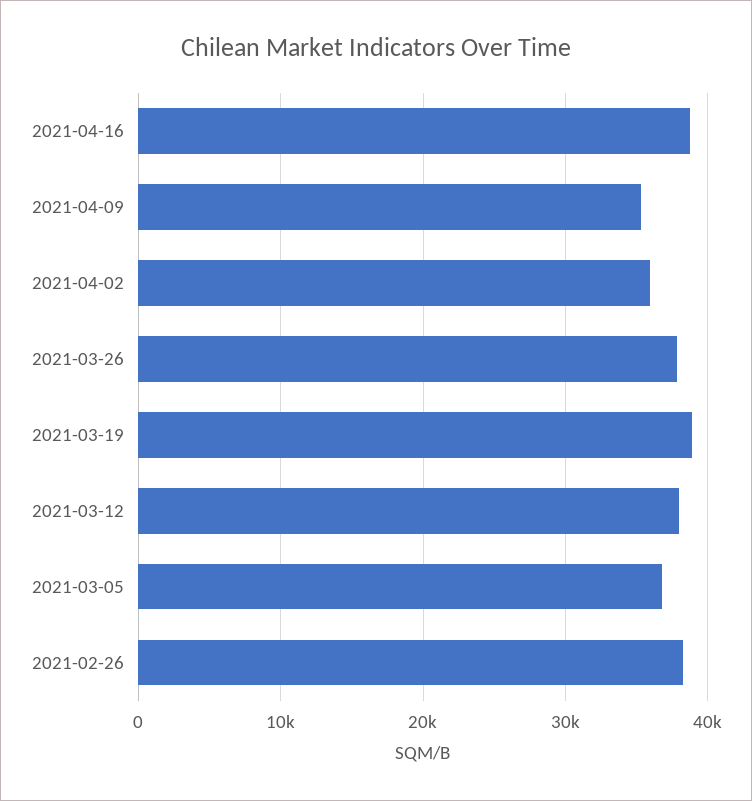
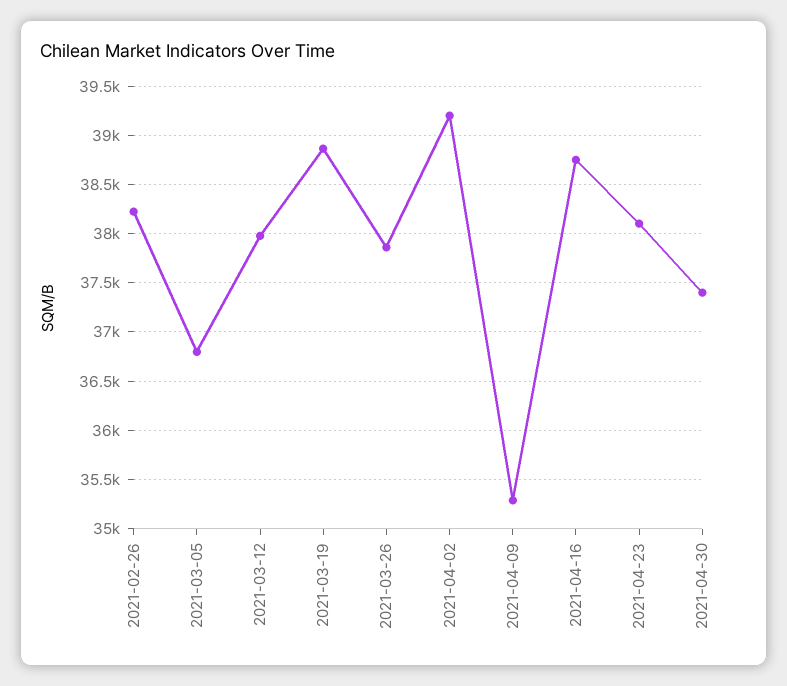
2021-04-02: 36000 -> 39200
2021-04-23: none -> 38100
2021-04-30: none -> 37400

